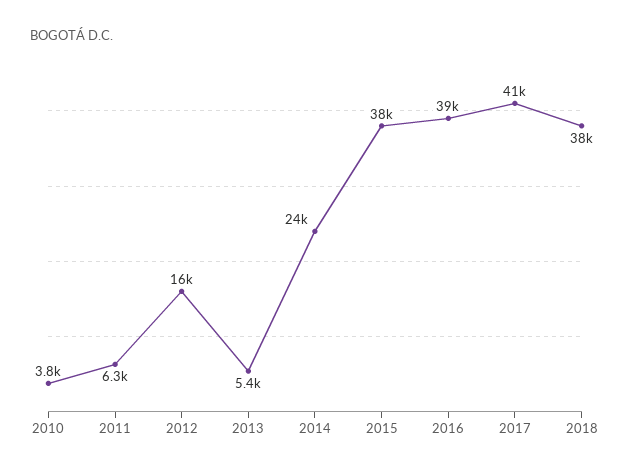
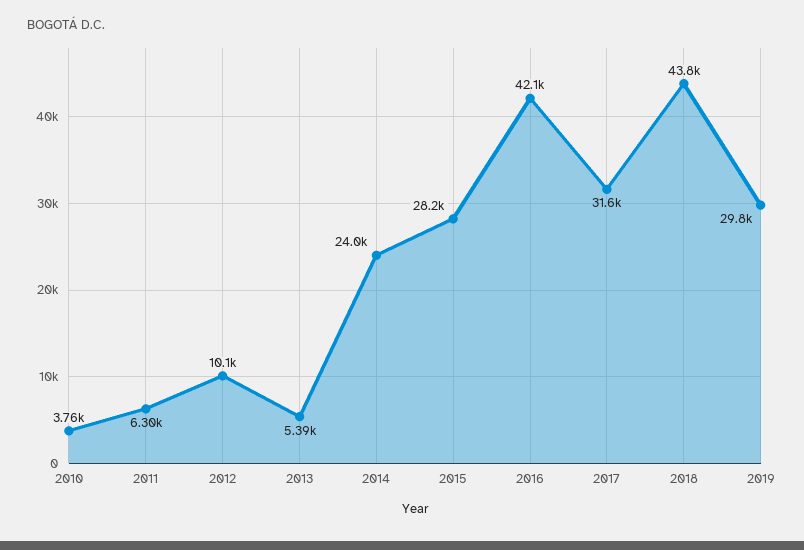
2012: 16000 -> 10100
2015: 38000 -> 28200
2016: 39000 -> 42100
2017: 41000 -> 31600
2018: 38000 -> 43800
2019: none -> 29800

